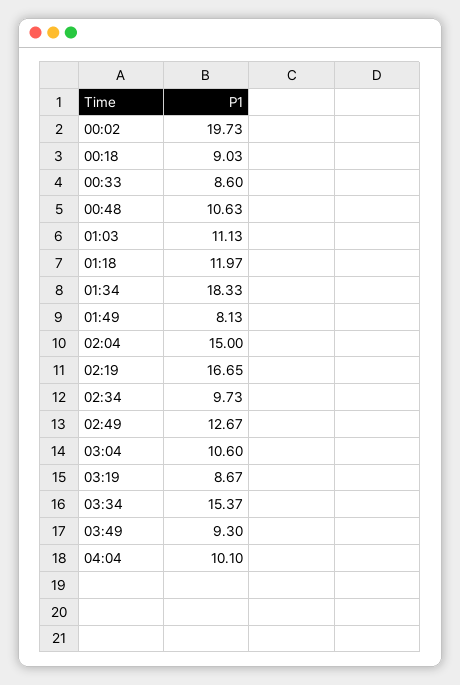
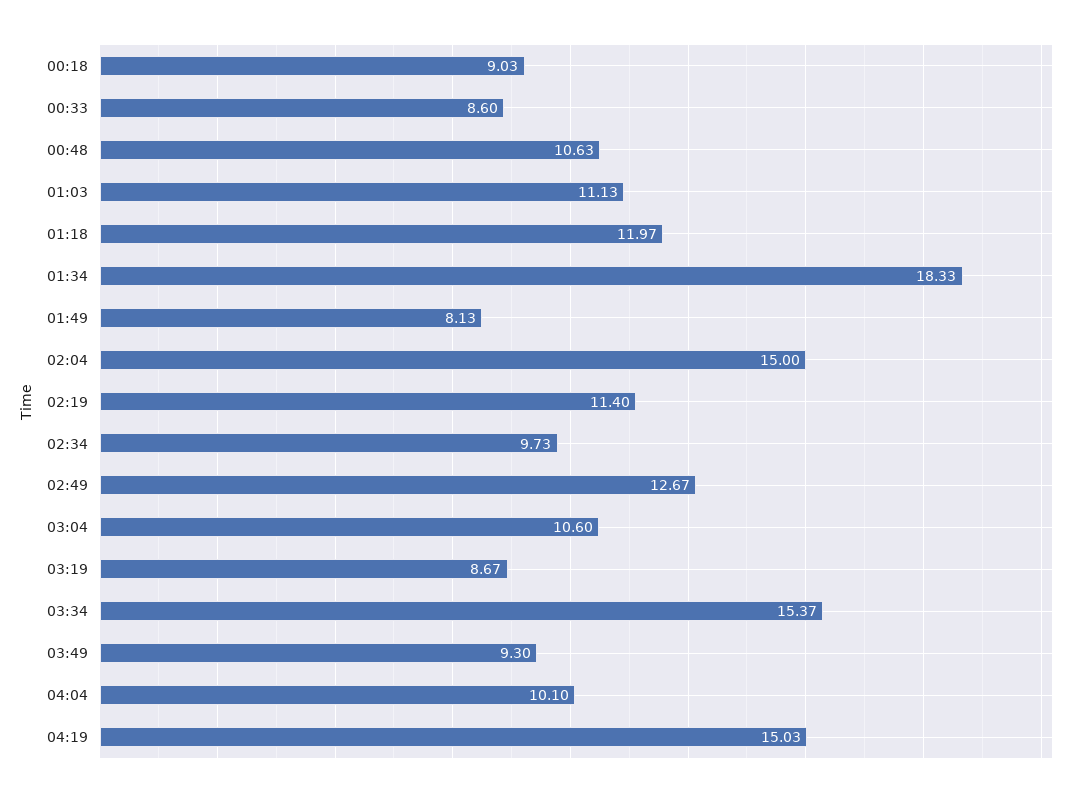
00:02: 19.73 -> none
02:19: 16.65 -> 11.4
04:19: none -> 15.03

